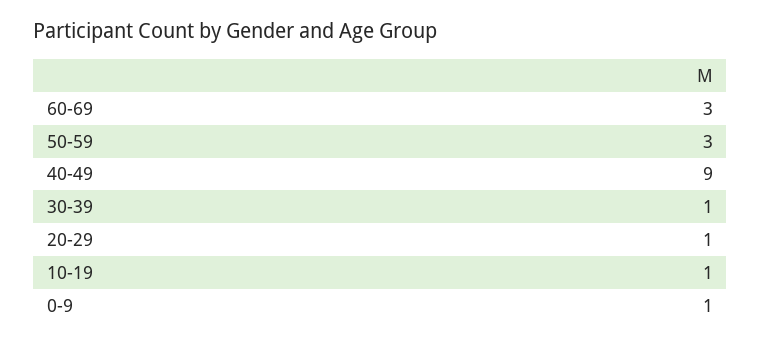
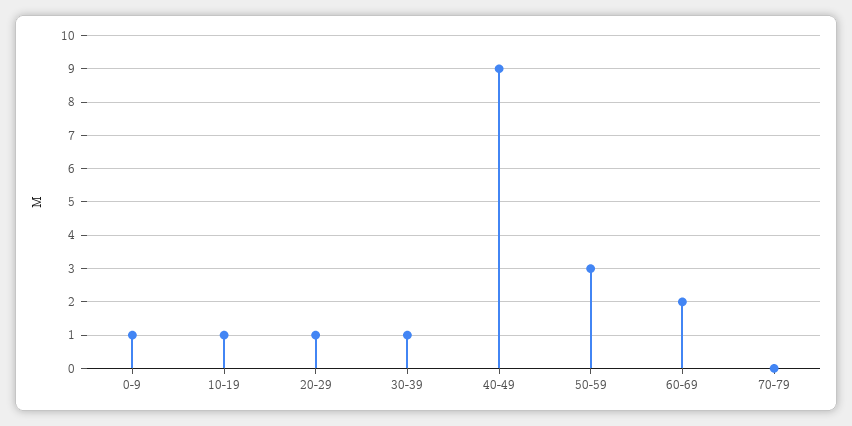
60-69: 3 -> 2
70-79: none -> 0

